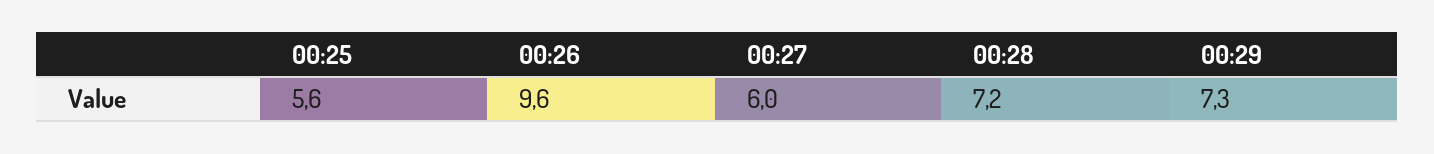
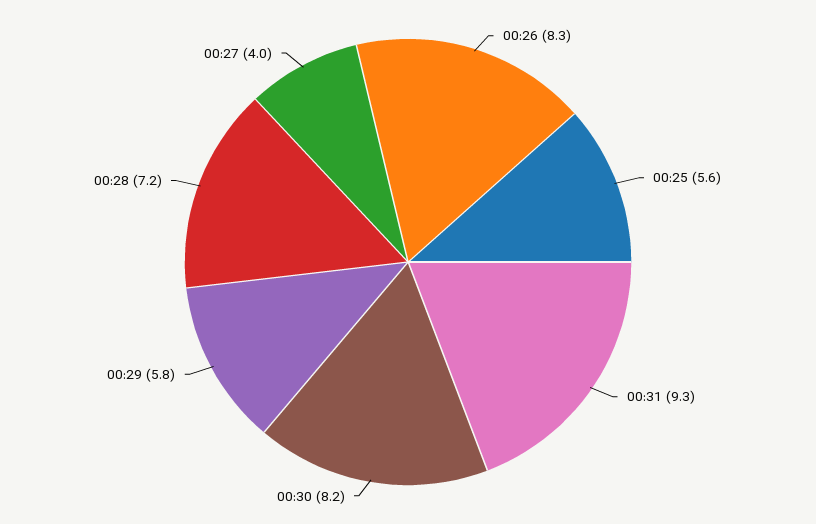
00:26: 9.6 -> 8.3
00:27: 6 -> 4
00:29: 7.3 -> 5.8
00:31: none -> 9.3
00:30: none -> 8.2

